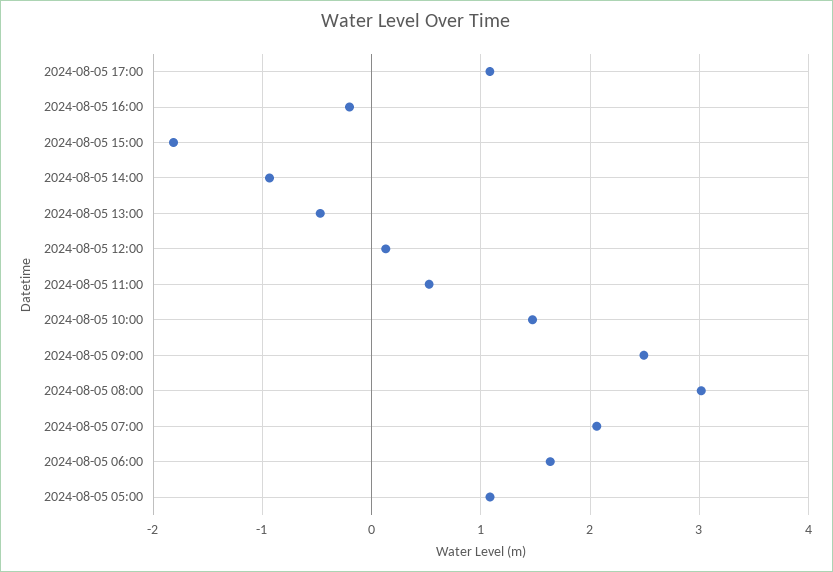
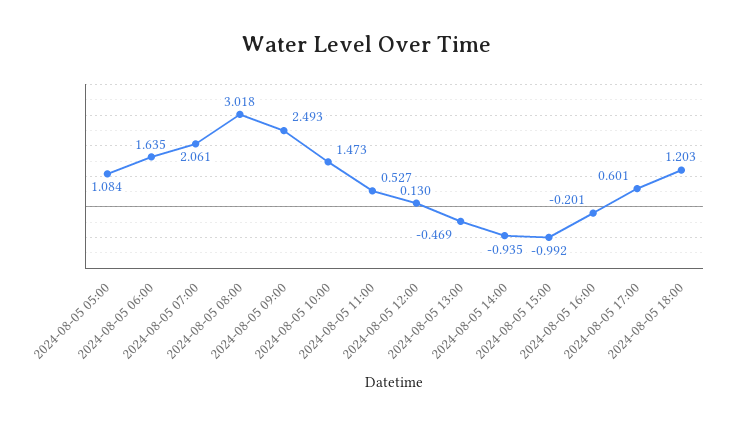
2024-08-05 17:00: 1.1 -> 0.601
2024-08-05 15:00: -1.8 -> -0.992
2024-08-05 18:00: none -> 1.203

